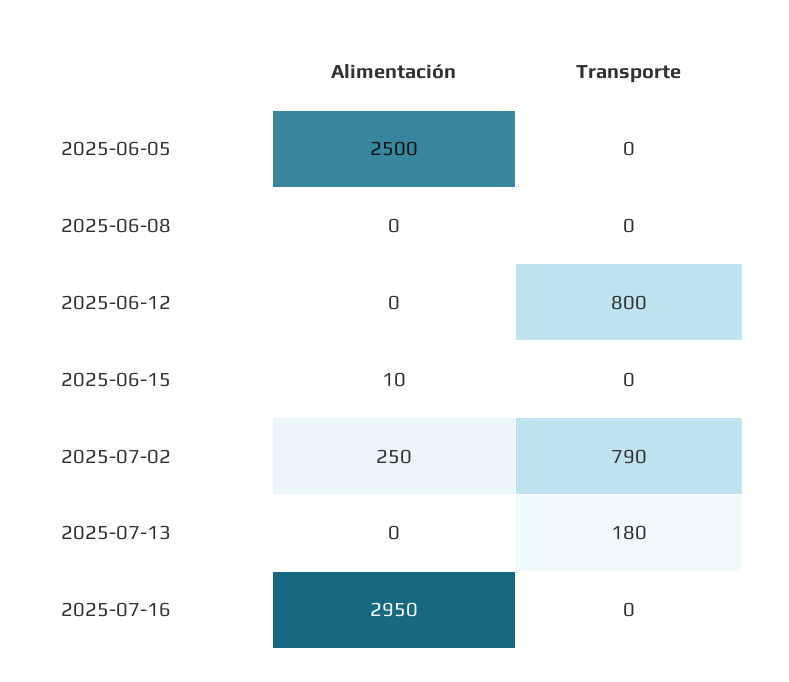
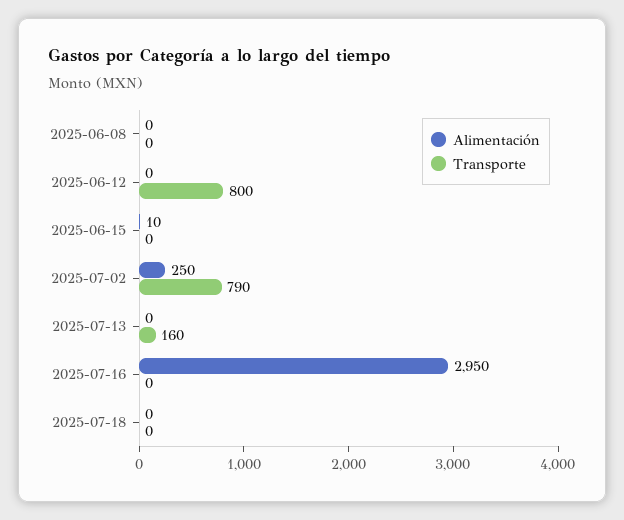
Alimentación, 2025-06-05: 2500 -> none
Transporte, 2025-06-05: 0 -> none
Transporte, 2025-07-13: 180 -> 160
Alimentación, 2025-07-18: none -> 0
Transporte, 2025-07-18: none -> 0

